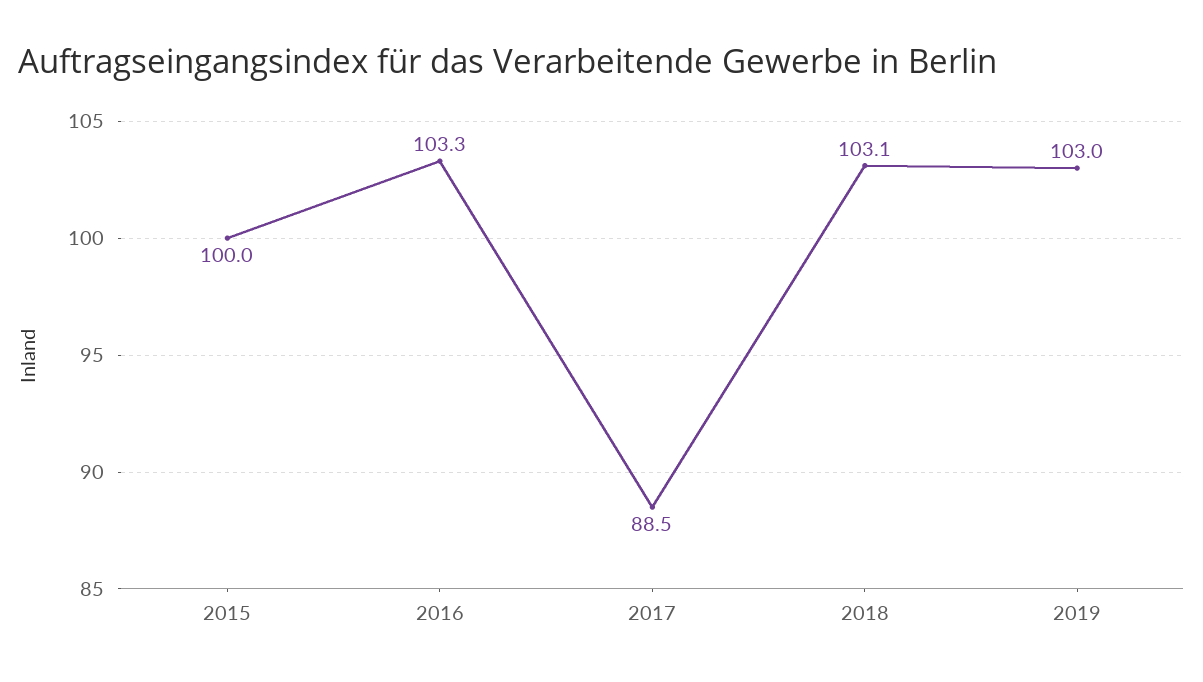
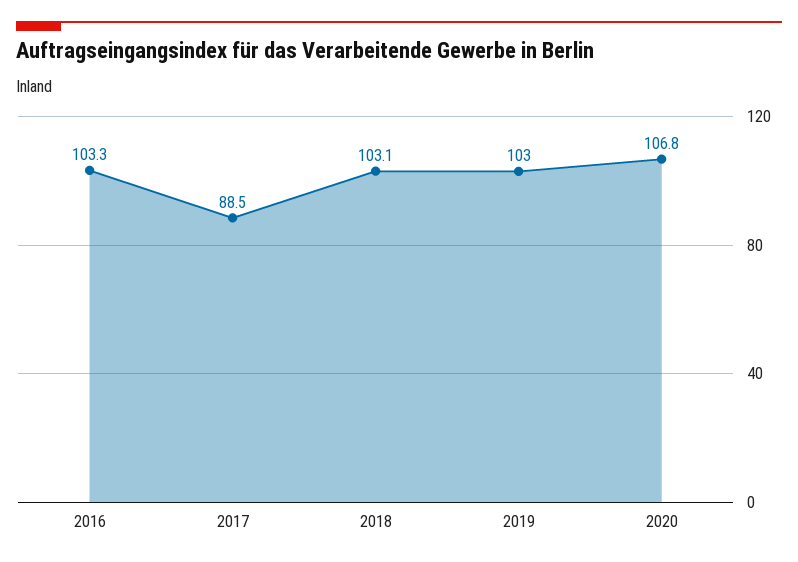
2015: 100 -> none
2020: none -> 106.8

